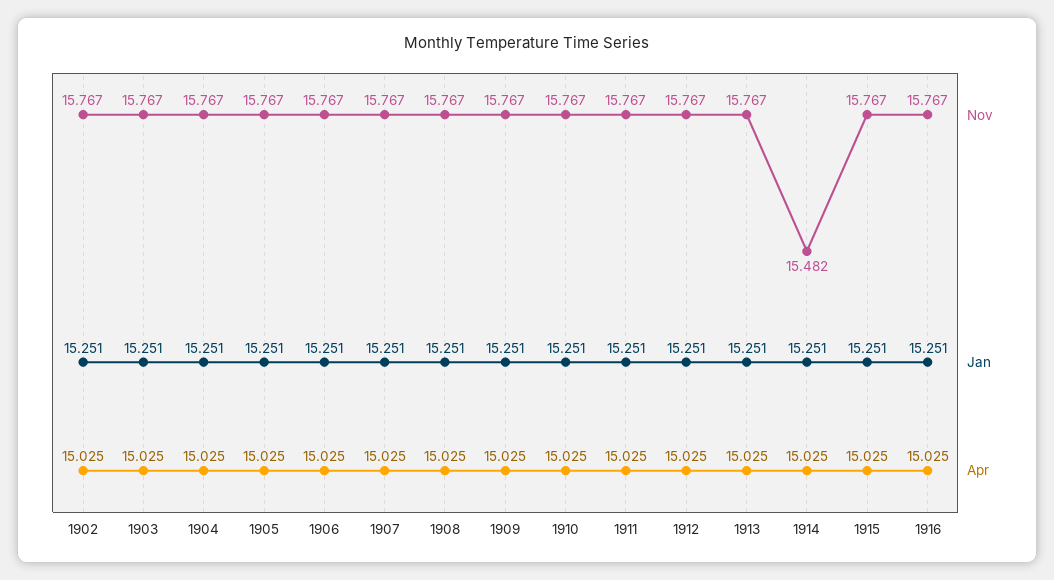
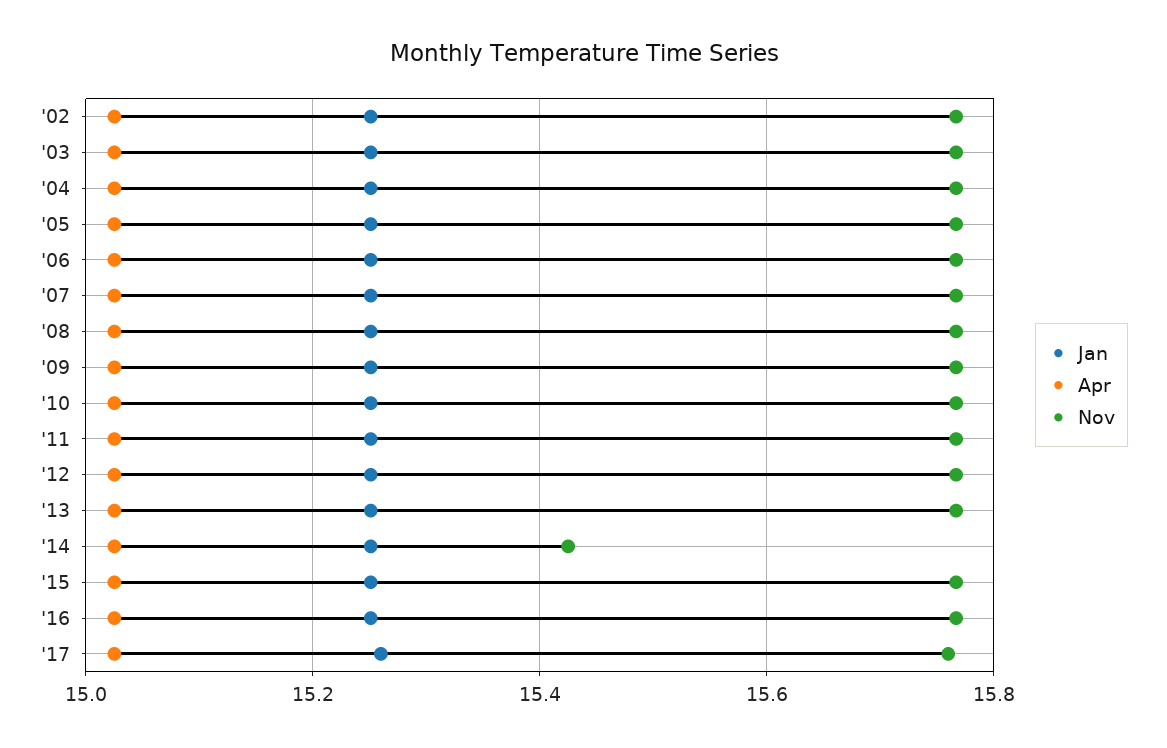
Nov, 1914: 15.482 -> 15.42
Jan, '17: none -> 15.26
Apr, '17: none -> 15.02
Nov, '17: none -> 15.76

